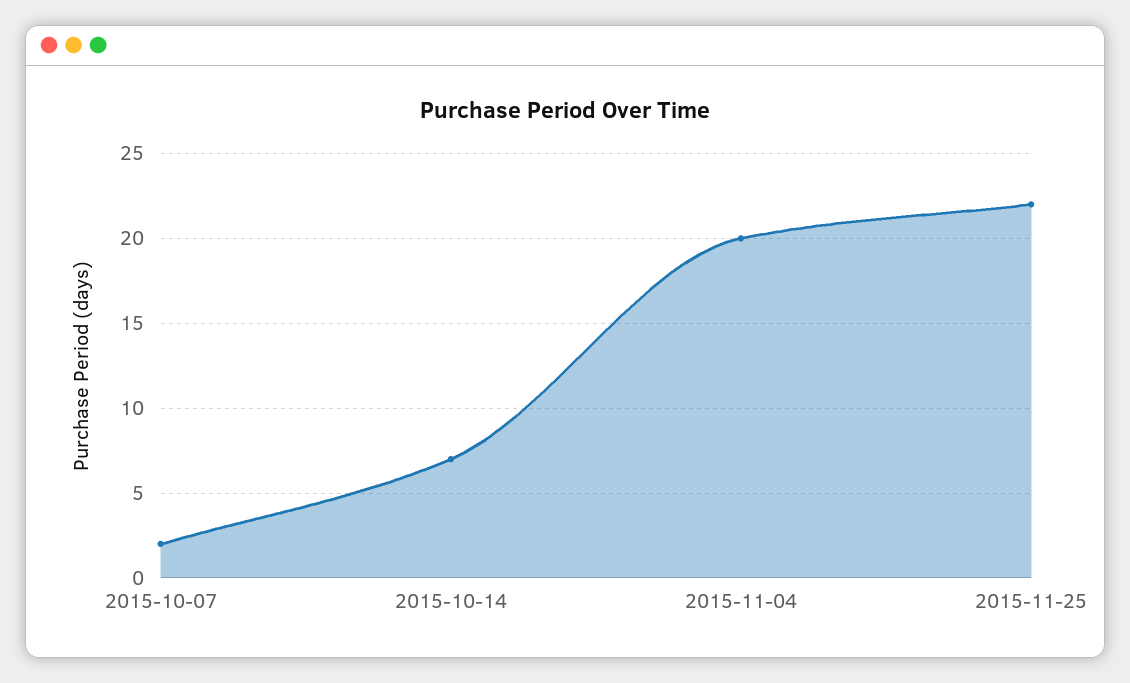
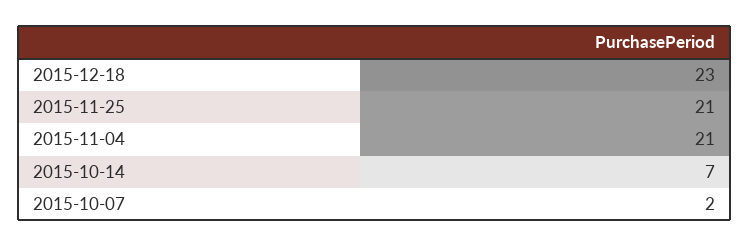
2015-11-04: 20 -> 21
2015-11-25: 22 -> 21
2015-12-18: none -> 23

